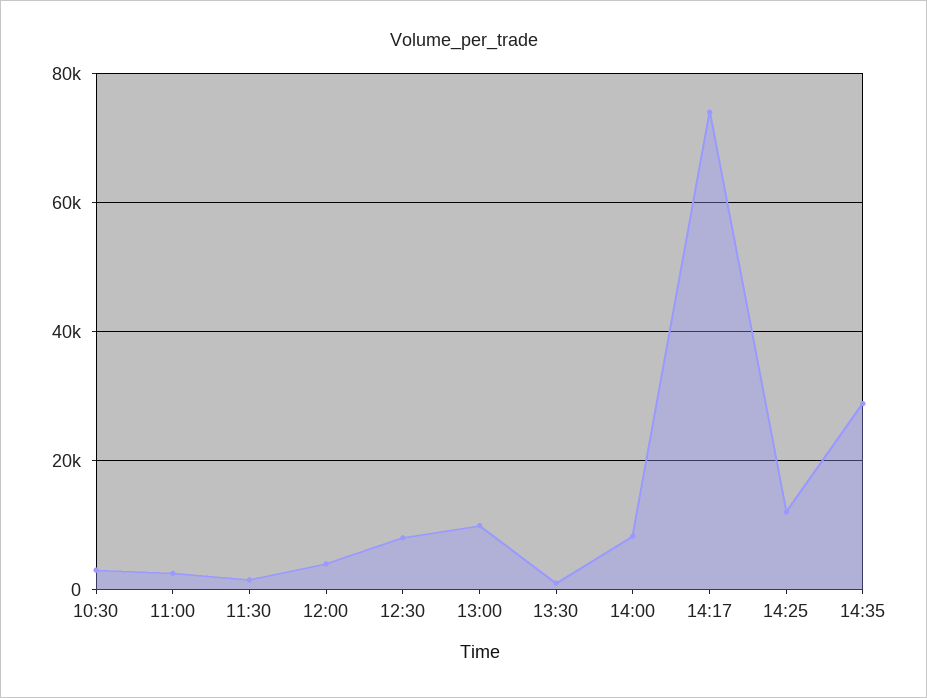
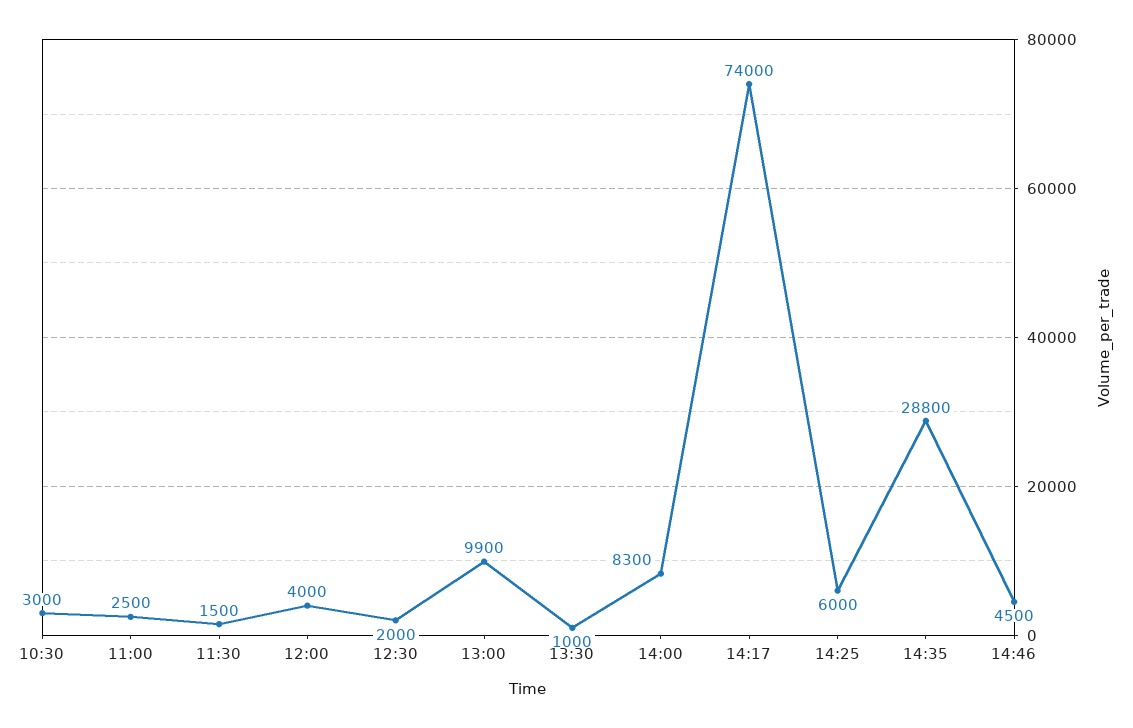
12:30: 8000 -> 2000
14:25: 12000 -> 6000
14:46: none -> 4500

